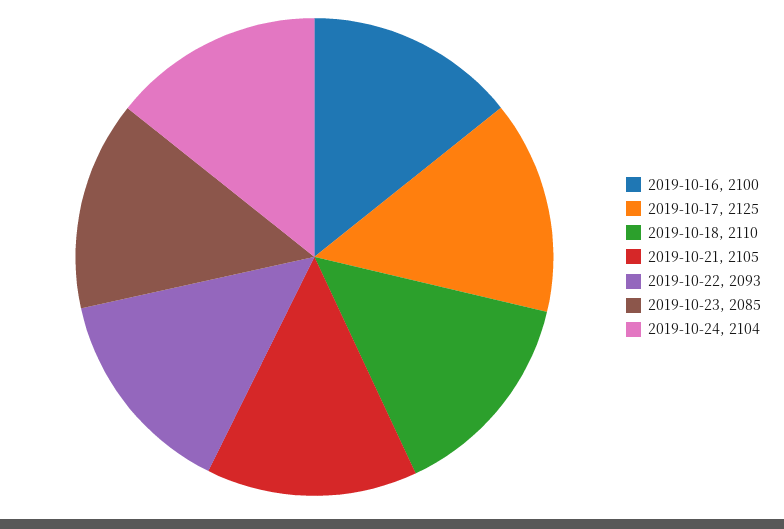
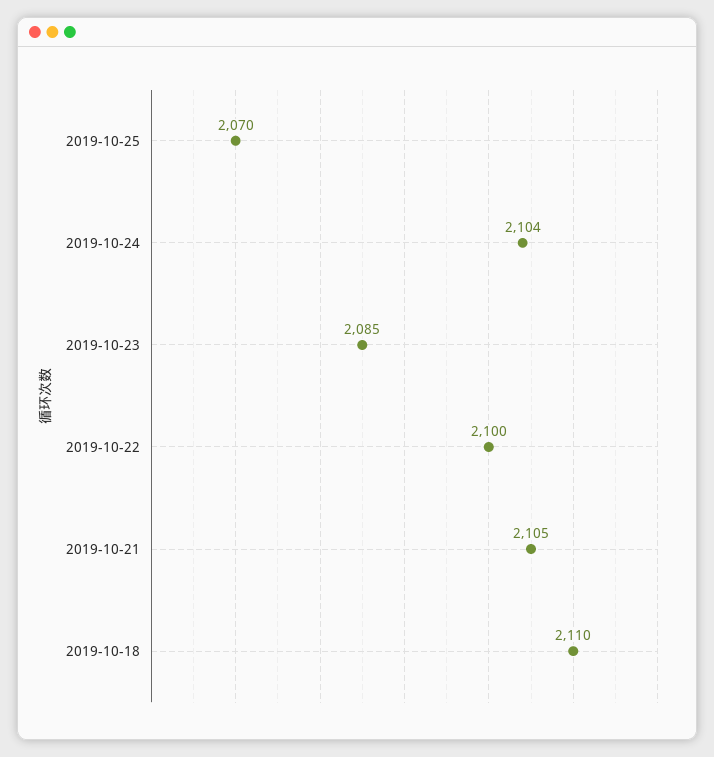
2019-10-16: 2100 -> none
2019-10-17: 2125 -> none
2019-10-22: 2093 -> 2100
2019-10-25: none -> 2070

